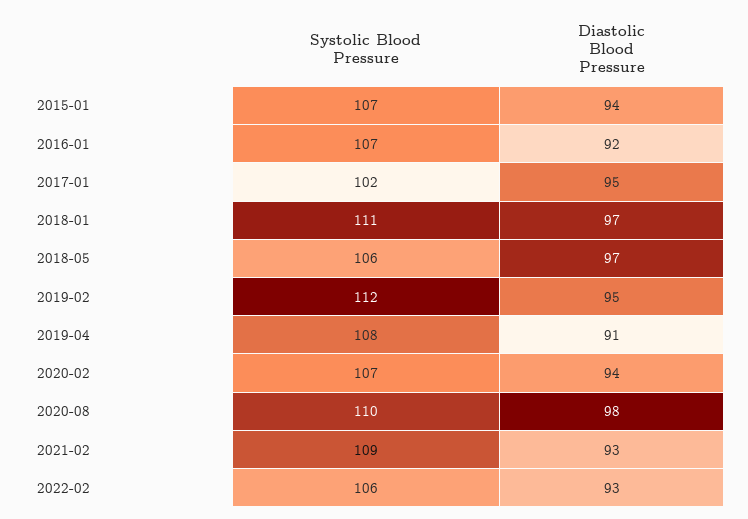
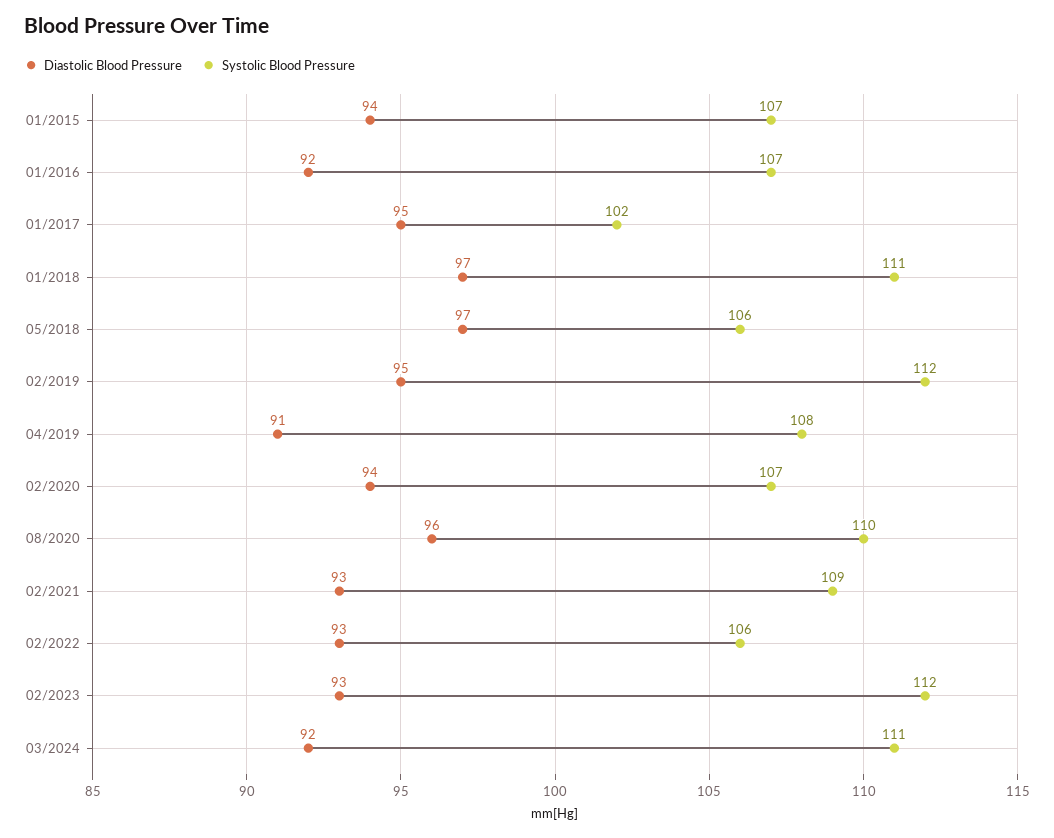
Diastolic Blood Pressure, 2020-08: 98 -> 96
Diastolic Blood Pressure, 02/2023: none -> 93
Systolic Blood Pressure, 02/2023: none -> 112
Diastolic Blood Pressure, 03/2024: none -> 92
Systolic Blood Pressure, 03/2024: none -> 111

